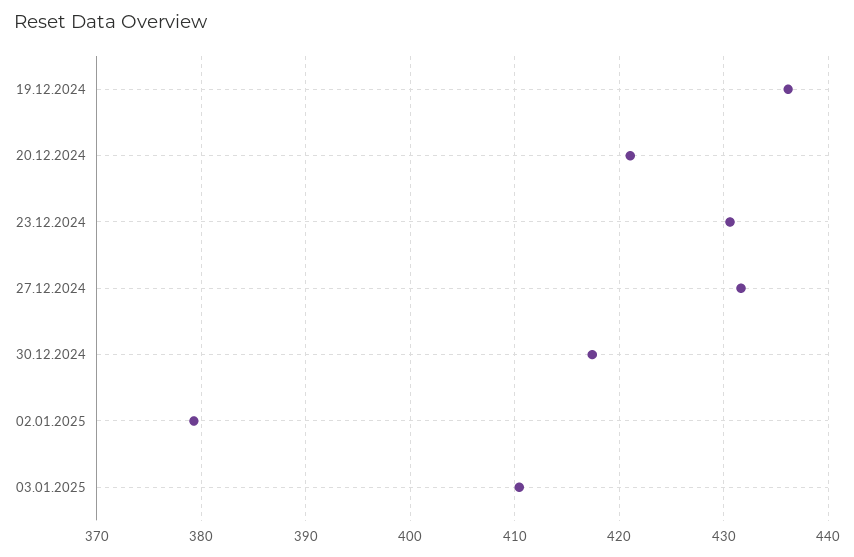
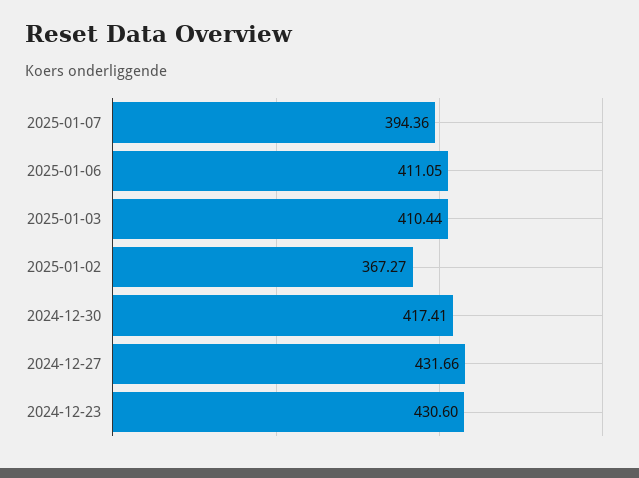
19.12.2024: 436 -> none
20.12.2024: 421 -> none
02.01.2025: 379 -> 367.27
2025-01-07: none -> 394.36
2025-01-06: none -> 411.05

